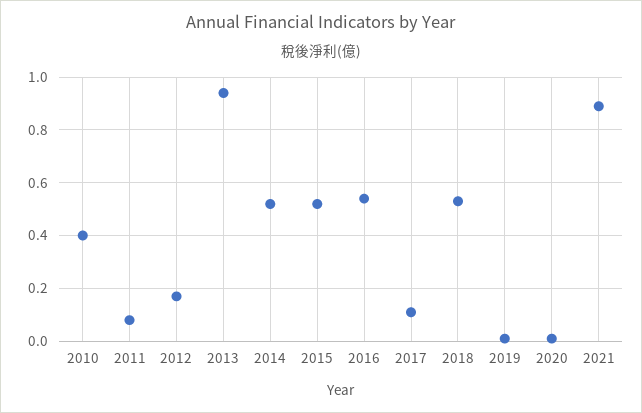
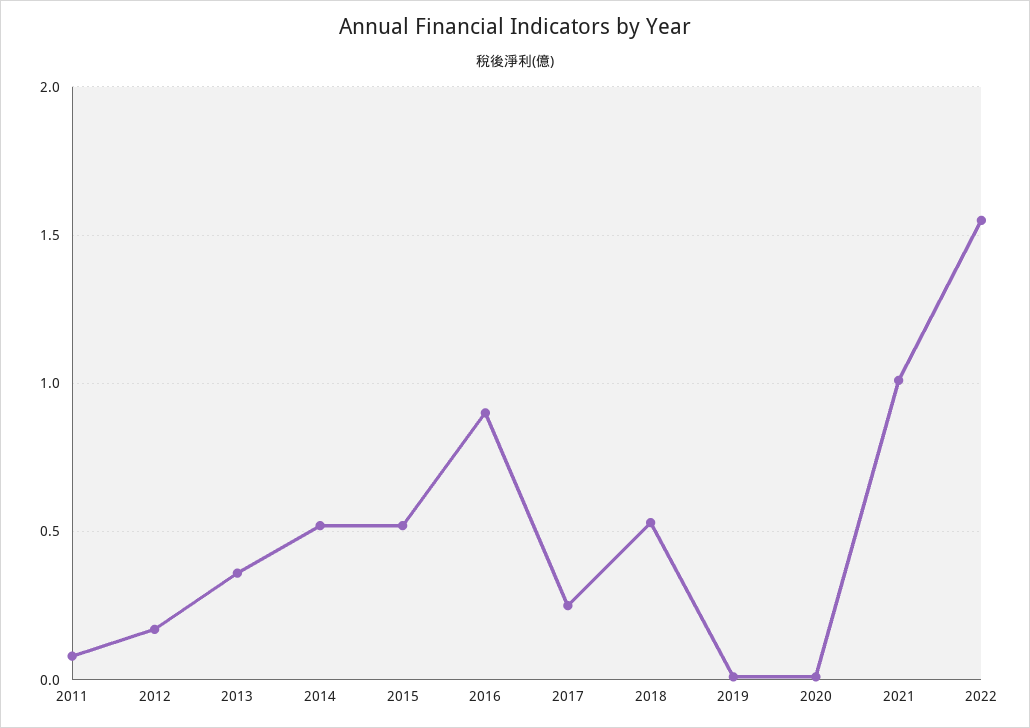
2010: 0.4 -> none
2013: 0.95 -> 0.35
2016: 0.55 -> 0.9
2017: 0.1 -> 0.25
2021: 0.9 -> 1
2022: none -> 1.55

